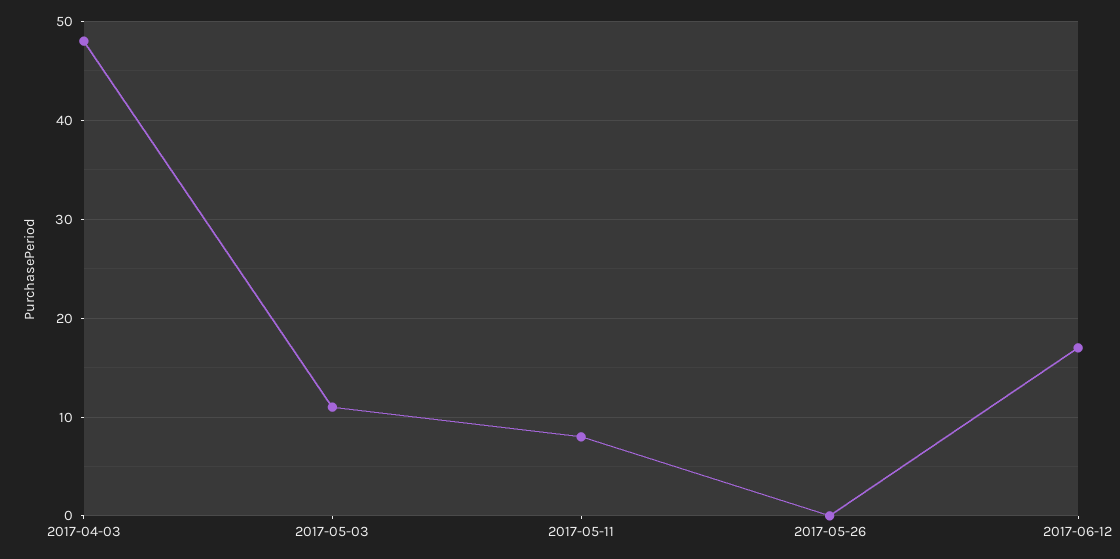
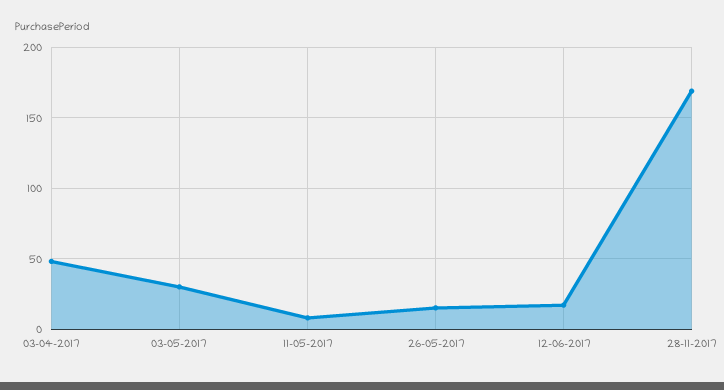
2017-05-03: 11 -> 30
2017-05-26: 0 -> 15
28-11-2017: none -> 170

